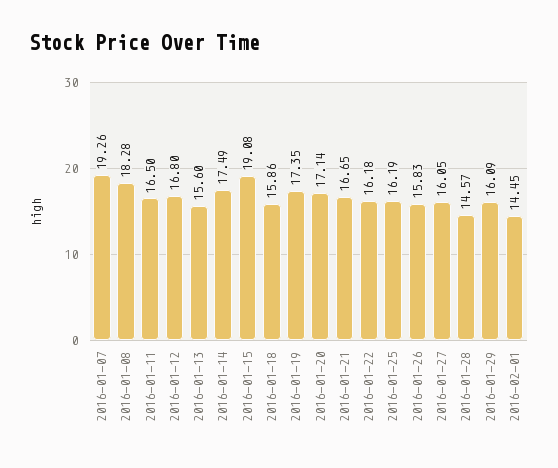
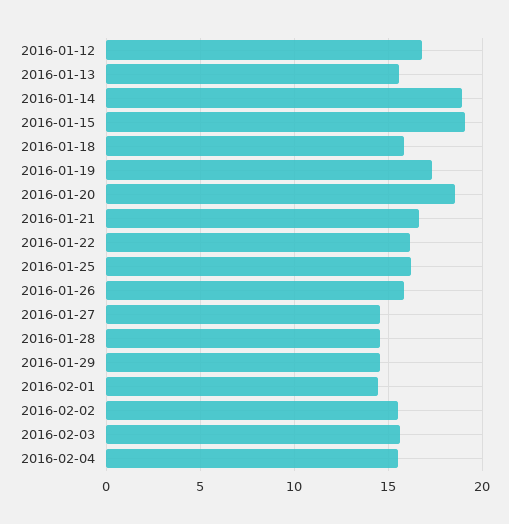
2016-01-07: 19.26 -> none
2016-01-08: 18.28 -> none
2016-01-11: 16.5 -> none
2016-01-14: 17.49 -> 19
2016-01-20: 17.14 -> 18.5
2016-01-27: 16.05 -> 14.5
2016-01-29: 16.09 -> 14.5
2016-02-02: none -> 15.5
2016-02-03: none -> 15.5
2016-02-04: none -> 15.5

